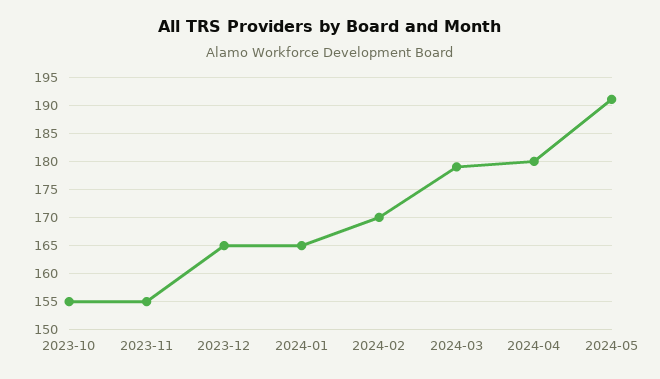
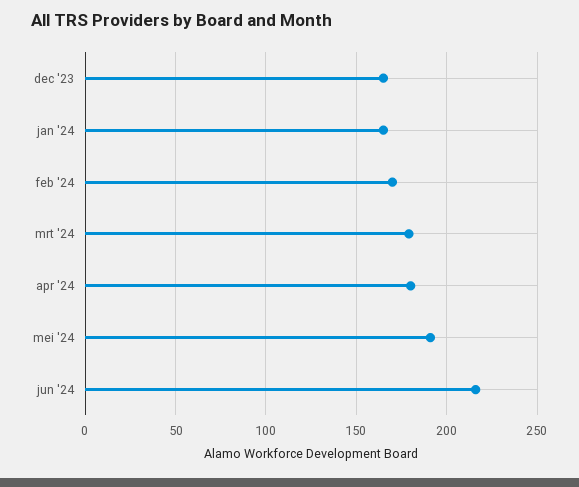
2023-10: 155 -> none
2023-11: 155 -> none
jun '24: none -> 215

